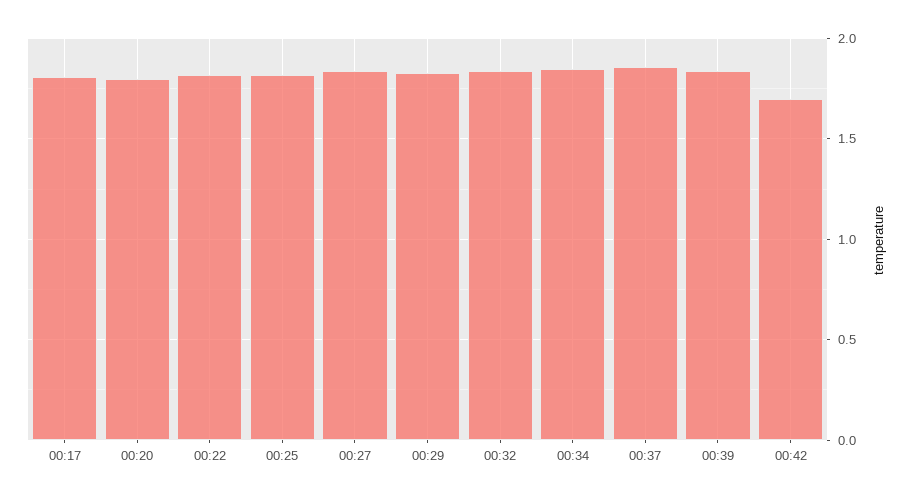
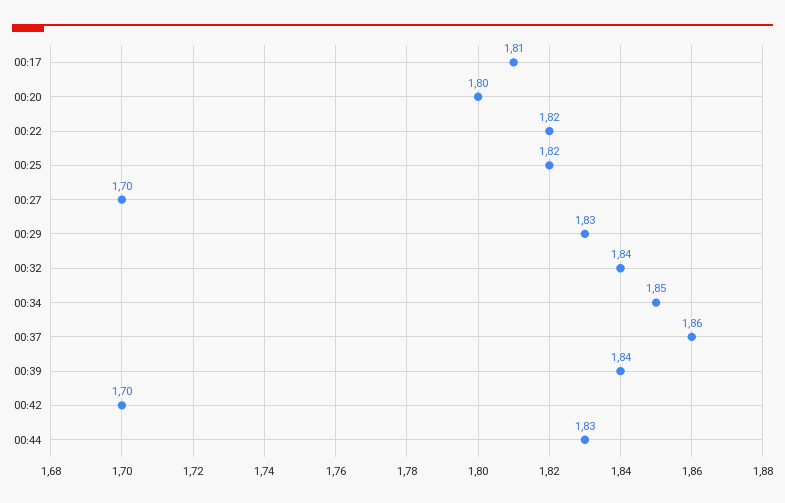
00:27: 1.85 -> 1.7
00:44: none -> 1.83

